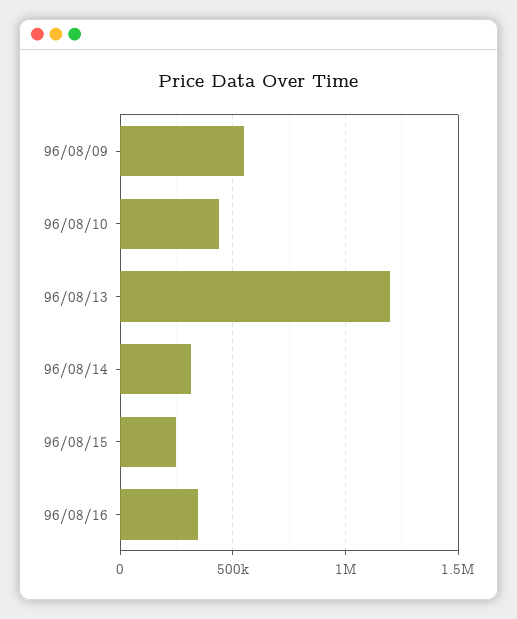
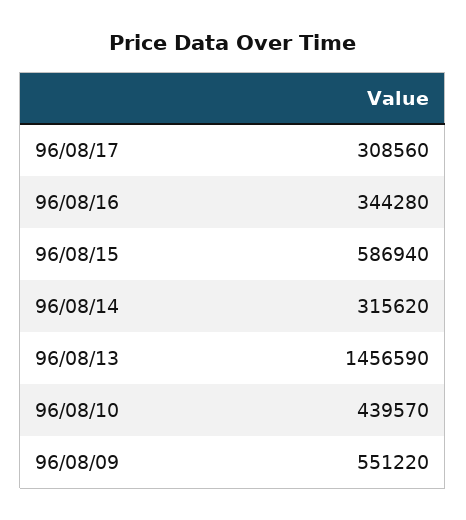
96/08/13: 1200000 -> 1456590
96/08/15: 250000 -> 586940
96/08/17: none -> 308560

